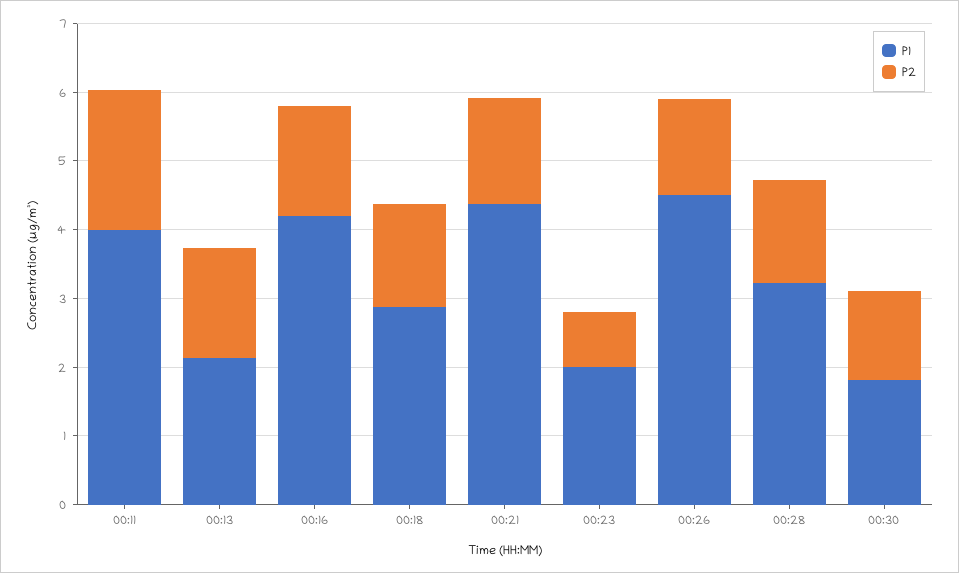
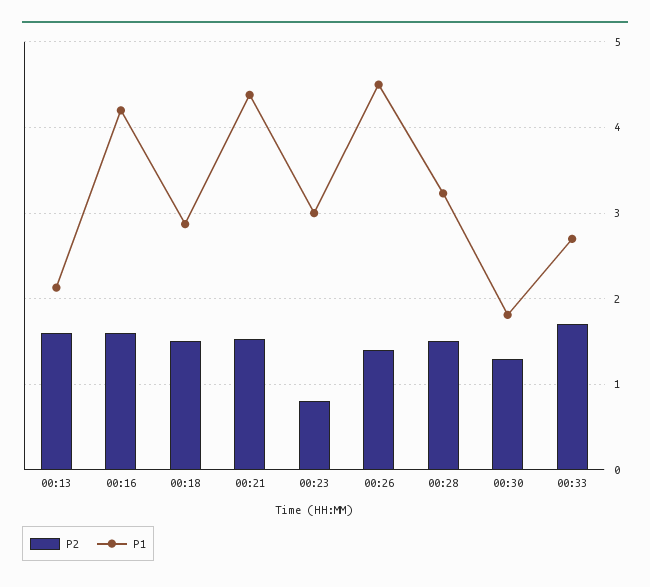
P1, 00:11: 4 -> none
P2, 00:11: 2 -> none
P1, 00:23: 2 -> 3
P2, 00:33: none -> 1.7
P1, 00:33: none -> 2.7

